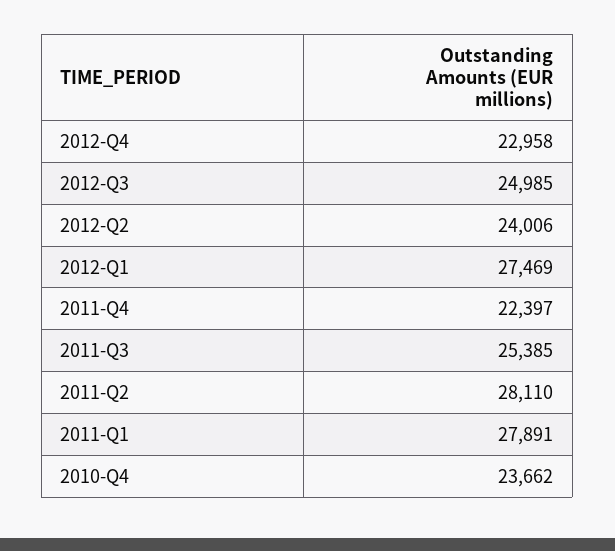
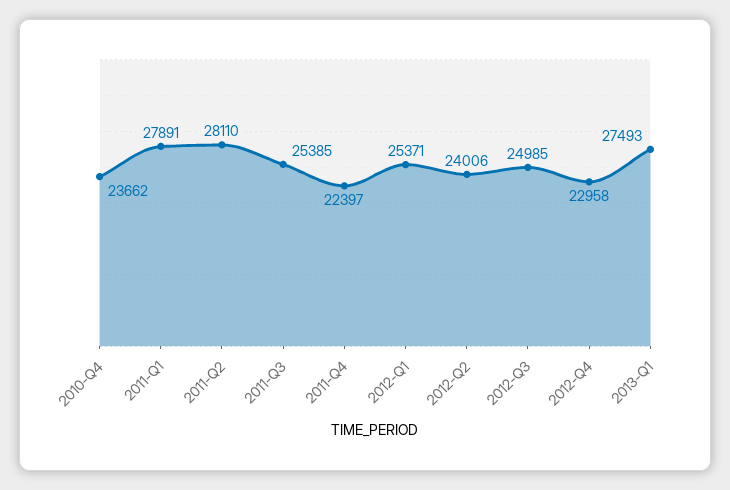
2012-Q1: 27469 -> 25371
2013-Q1: none -> 27493

